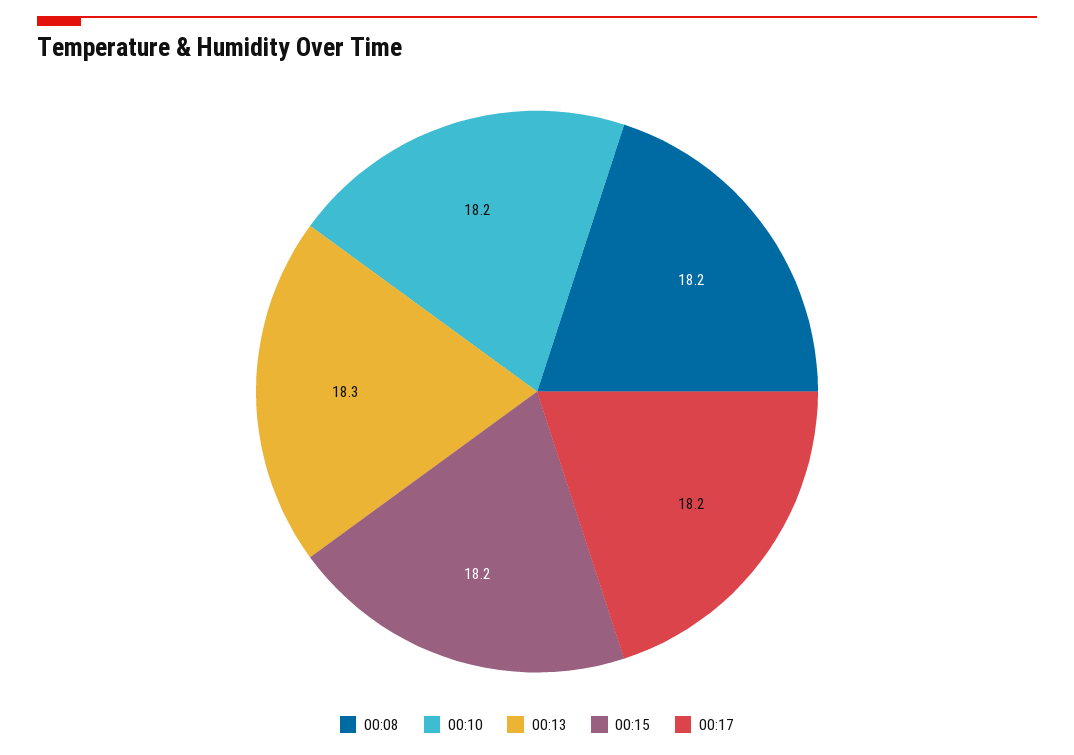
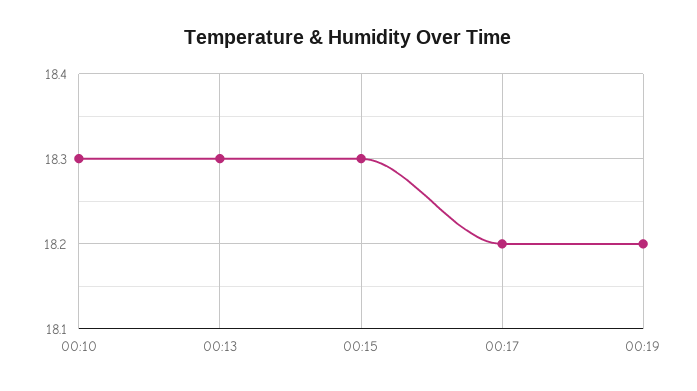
00:08: 18.2 -> none
00:10: 18.2 -> 18.3
00:15: 18.2 -> 18.3
00:19: none -> 18.2

